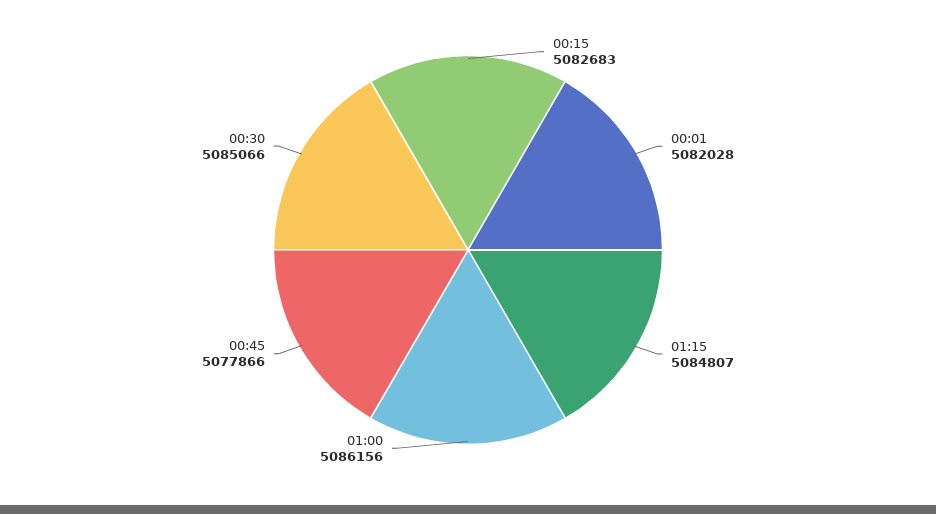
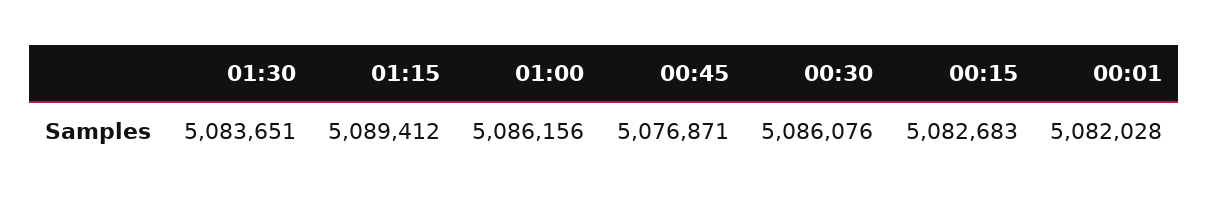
01:15: 5084807 -> 5089412
00:45: 5077866 -> 5076871
00:30: 5085066 -> 5086076
01:30: none -> 5083651

